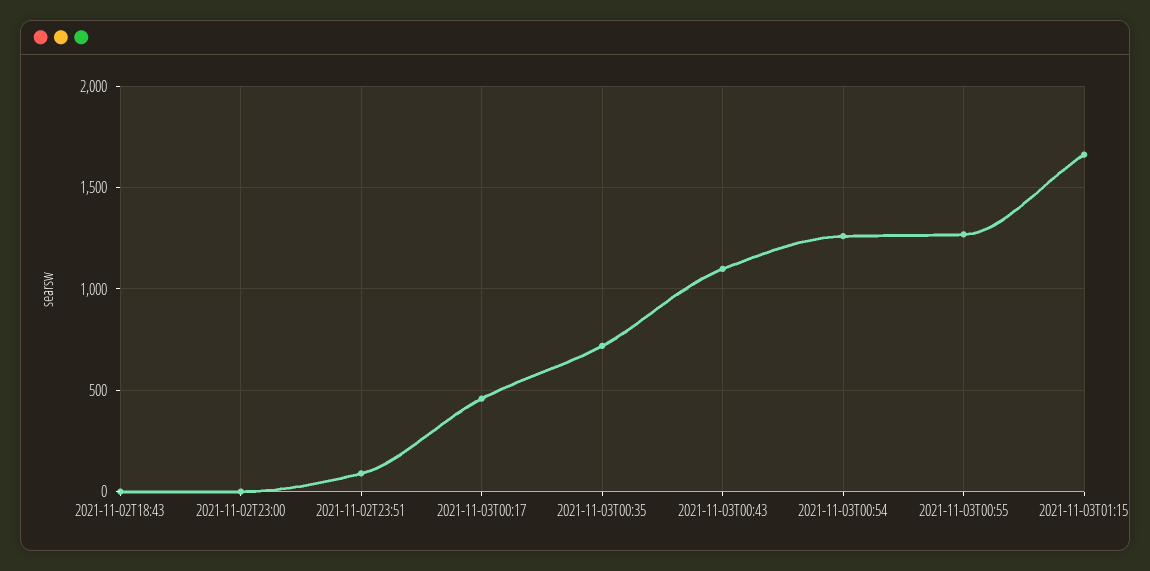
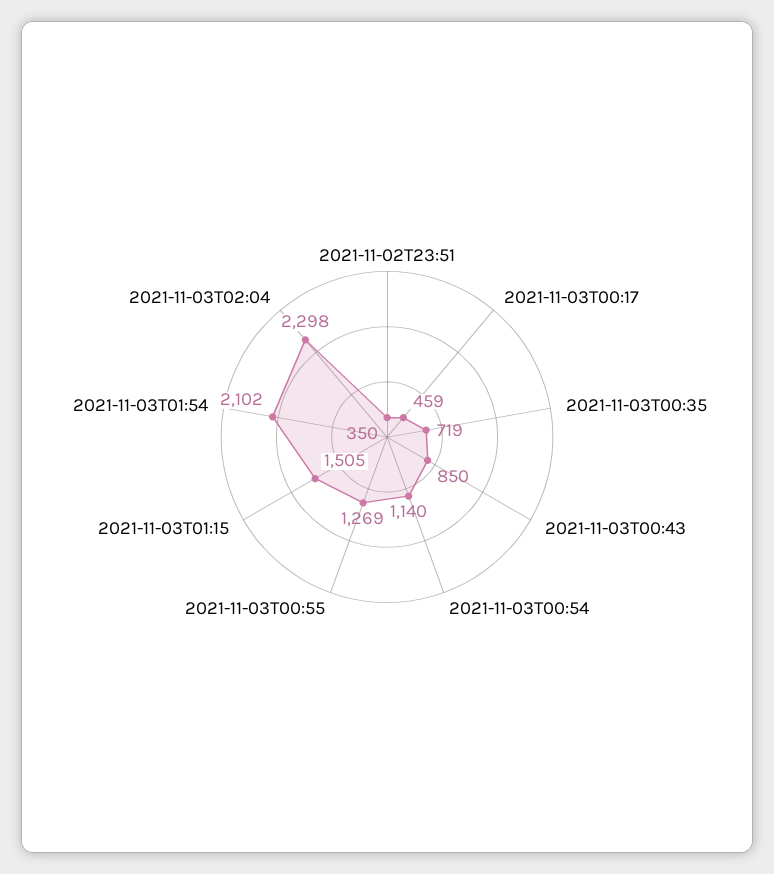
2021-11-02T18:43: 0 -> none
2021-11-02T23:00: 0 -> none
2021-11-02T23:51: 100 -> 350
2021-11-03T00:43: 1100 -> 850
2021-11-03T00:54: 1250 -> 1140
2021-11-03T01:15: 1650 -> 1505
2021-11-03T01:54: none -> 2102
2021-11-03T02:04: none -> 2298

